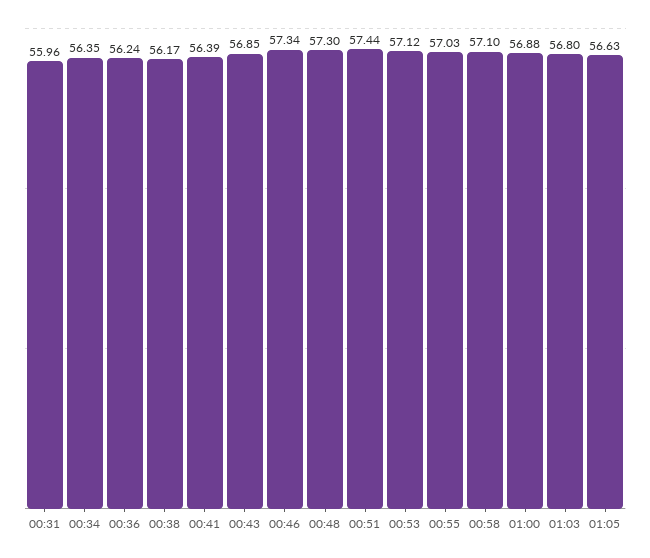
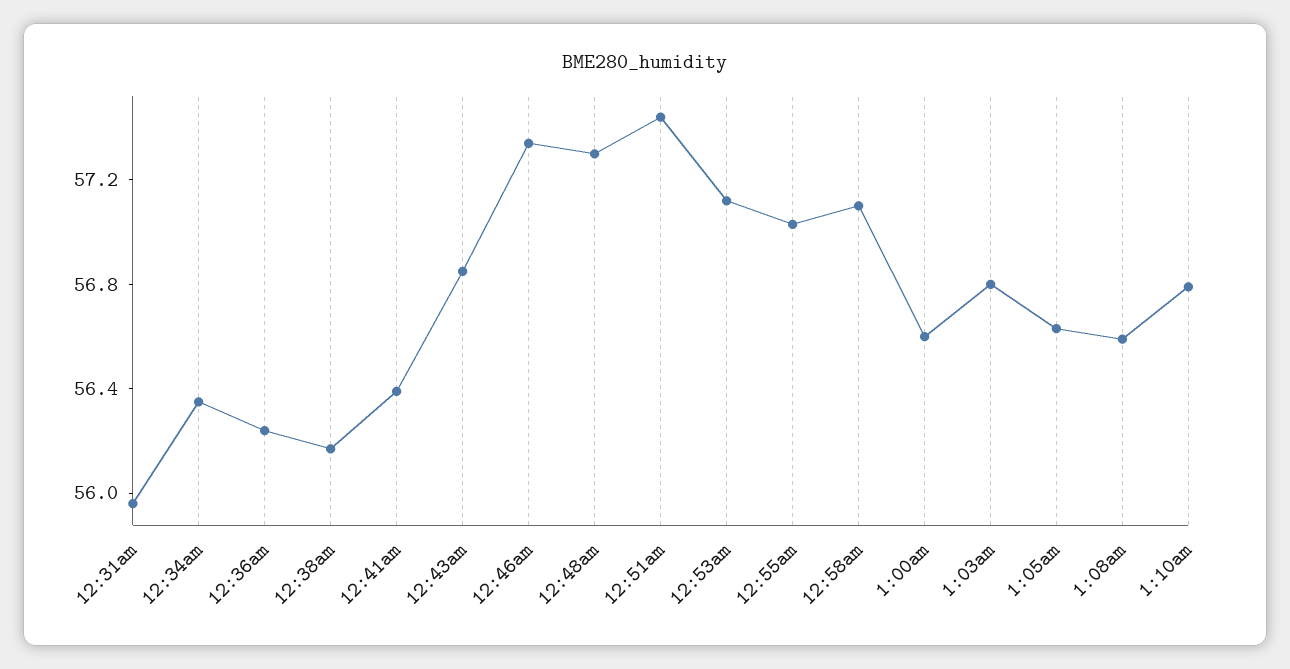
01:00: 56.88 -> 56.6
1:08am: none -> 56.6
1:10am: none -> 56.8

